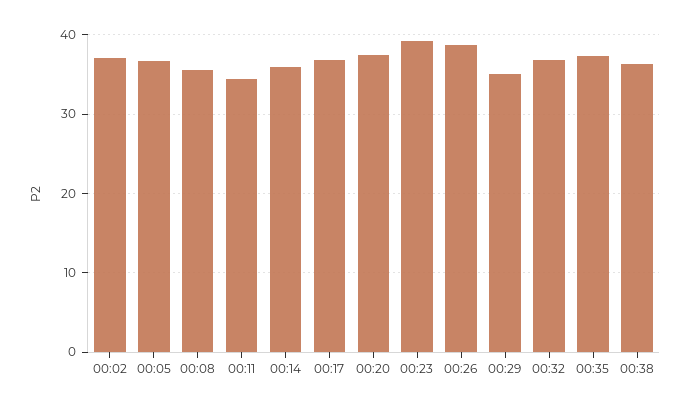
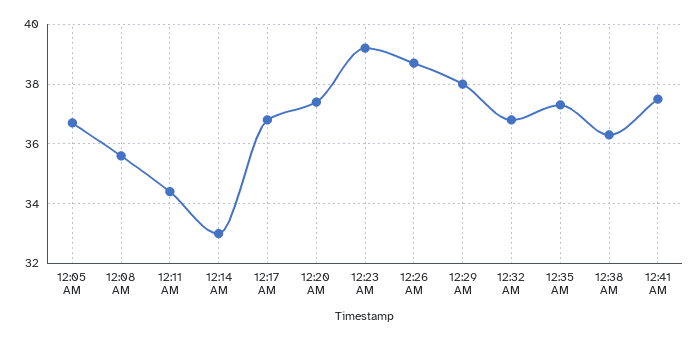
00:02: 37 -> none
00:14: 36 -> 33
00:29: 35 -> 38
12:41 AM: none -> 37.5

